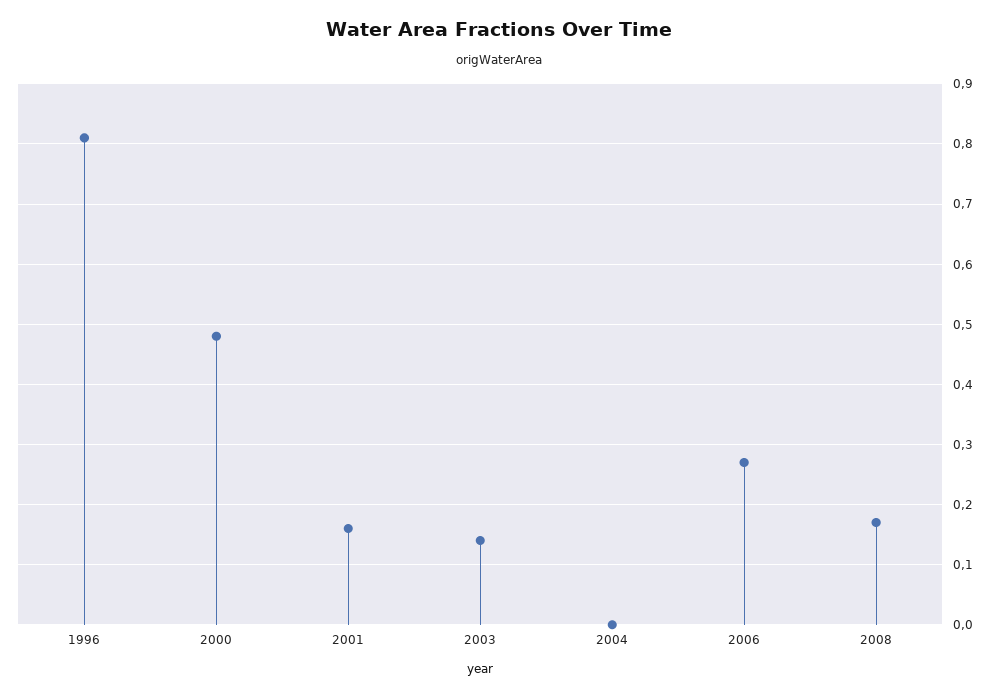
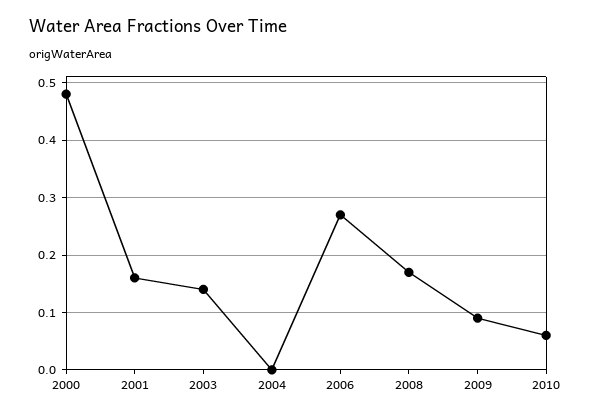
1996: 0.81 -> none
2009: none -> 0.1
2010: none -> 0.05

